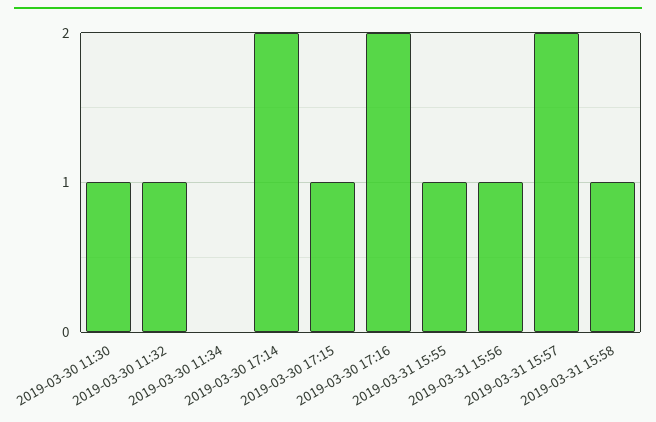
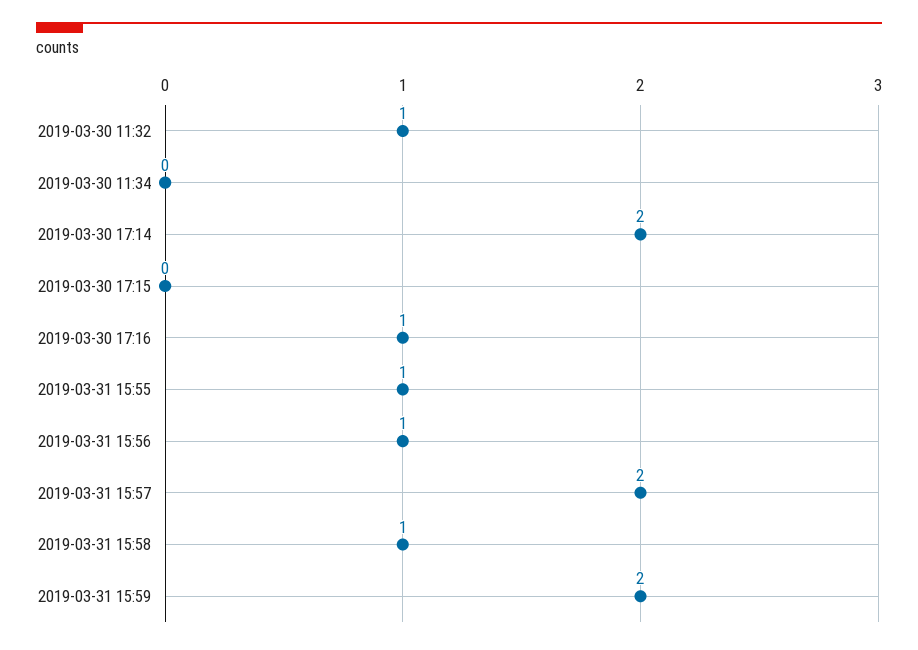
2019-03-30 11:30: 1 -> none
2019-03-30 17:15: 1 -> 0
2019-03-30 17:16: 2 -> 1
2019-03-31 15:59: none -> 2

